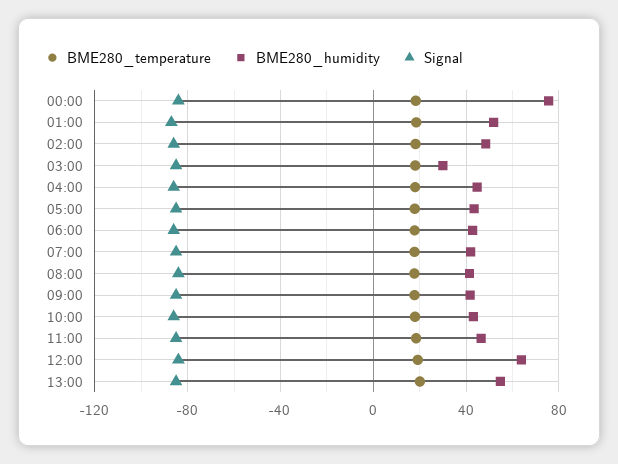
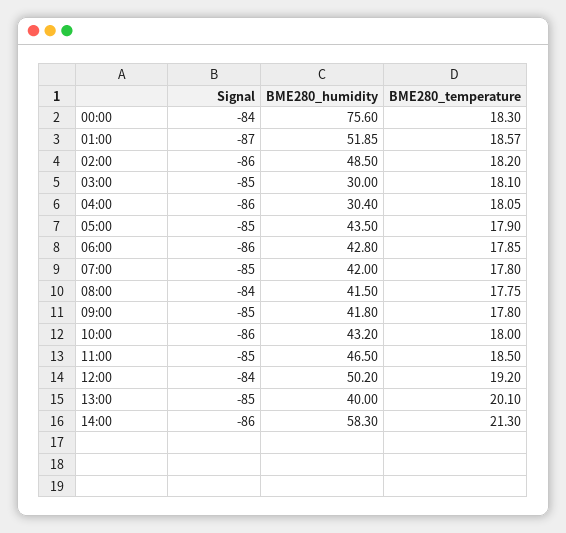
BME280_humidity, 04:00: 45 -> 30.4
BME280_humidity, 12:00: 65 -> 50.2
BME280_humidity, 13:00: 55 -> 40
Signal, 14:00: none -> -86
BME280_humidity, 14:00: none -> 58.3
BME280_temperature, 14:00: none -> 21.3

